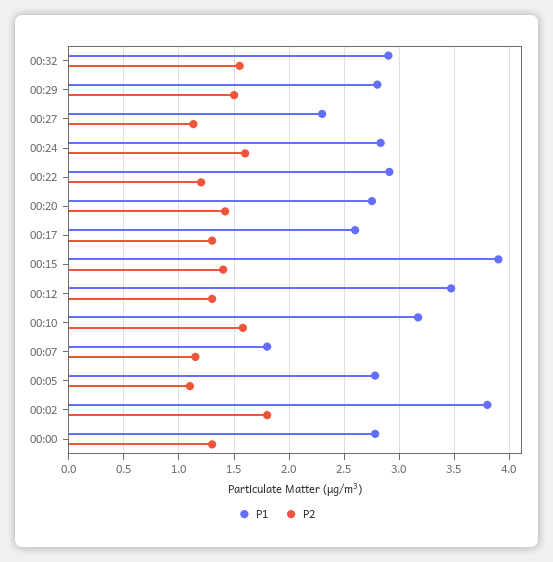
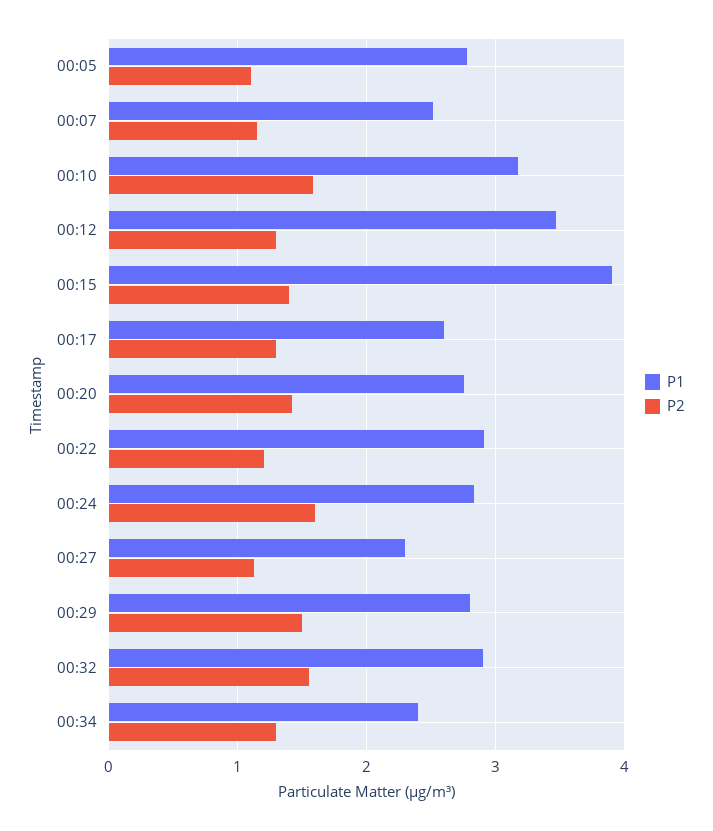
P1, 00:07: 1.8 -> 2.5
P1, 00:02: 3.8 -> none
P2, 00:02: 1.8 -> none
P1, 00:00: 2.8 -> none
P2, 00:00: 1.3 -> none
P1, 00:34: none -> 2.4
P2, 00:34: none -> 1.3

